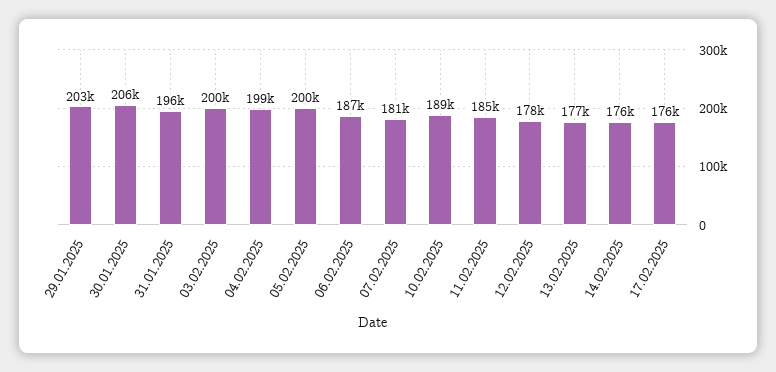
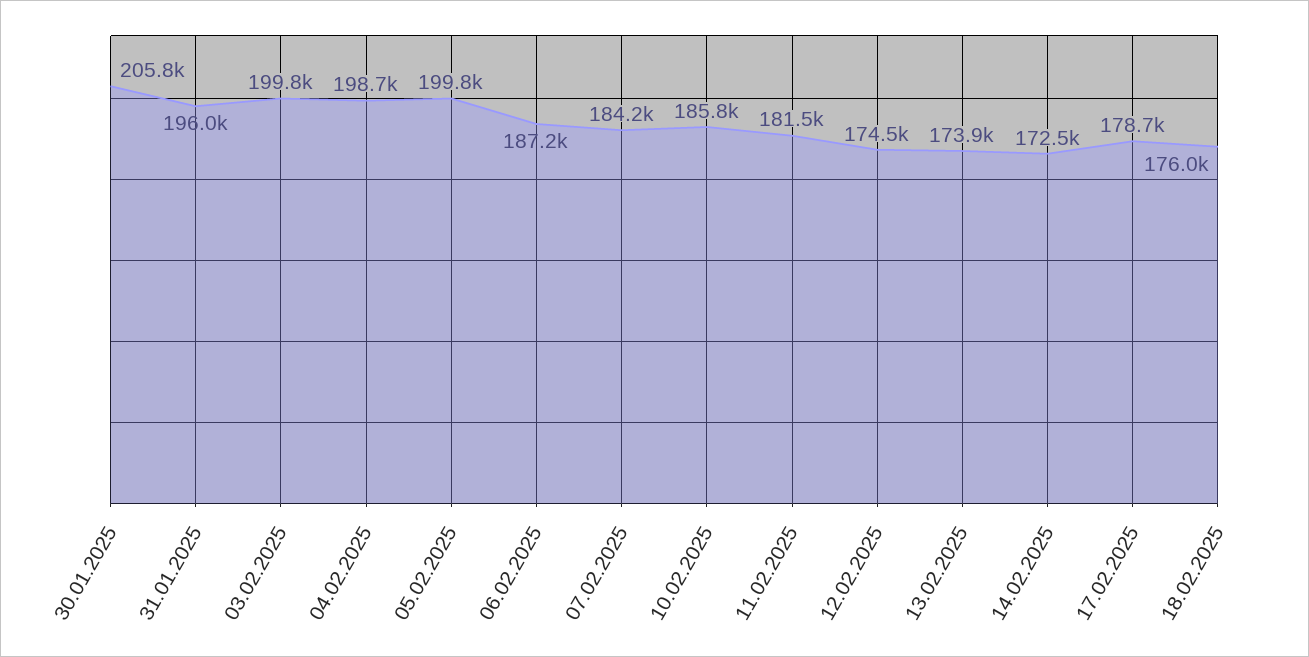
29.01.2025: 203000 -> none
07.02.2025: 181000 -> 184200
10.02.2025: 189000 -> 185800
11.02.2025: 185000 -> 181500
12.02.2025: 178000 -> 174500
13.02.2025: 177000 -> 173900
14.02.2025: 176000 -> 172500
17.02.2025: 176000 -> 178700
18.02.2025: none -> 176000

